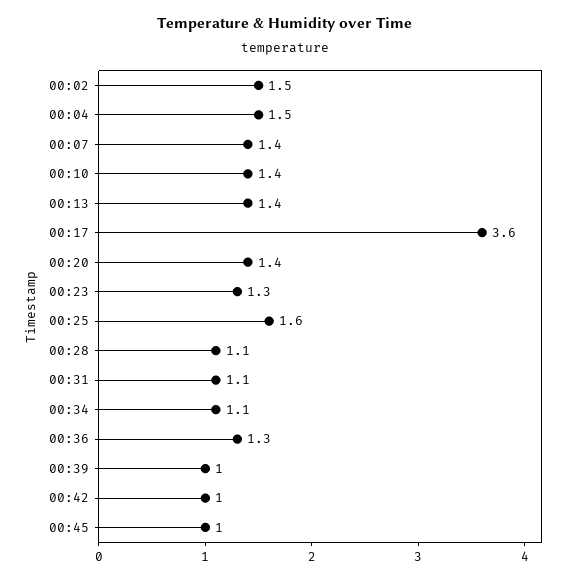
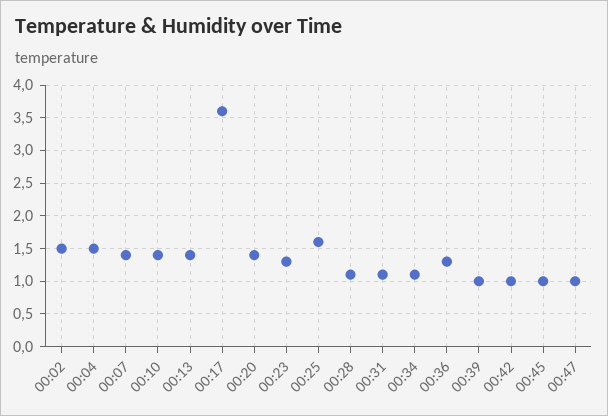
00:47: none -> 1

